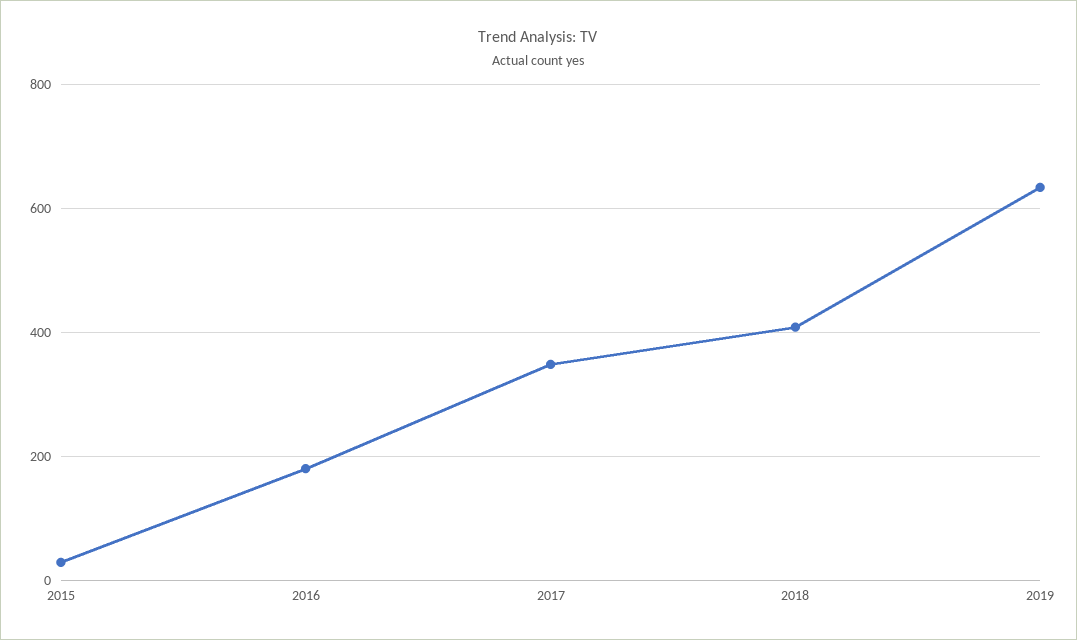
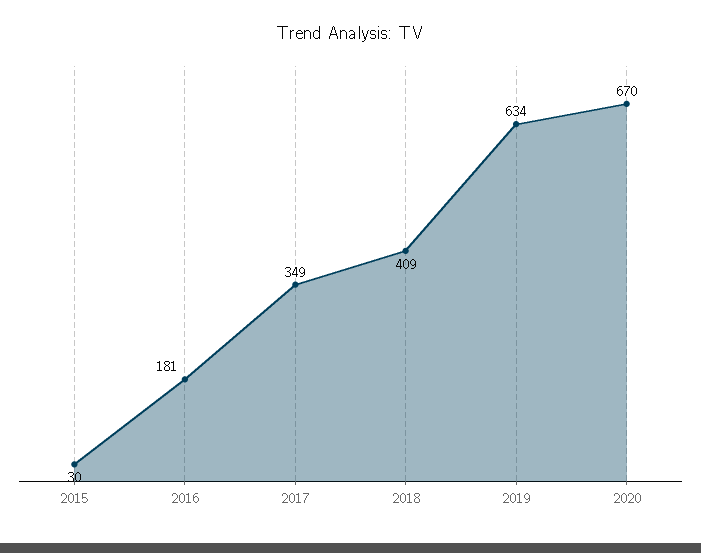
2020: none -> 670

